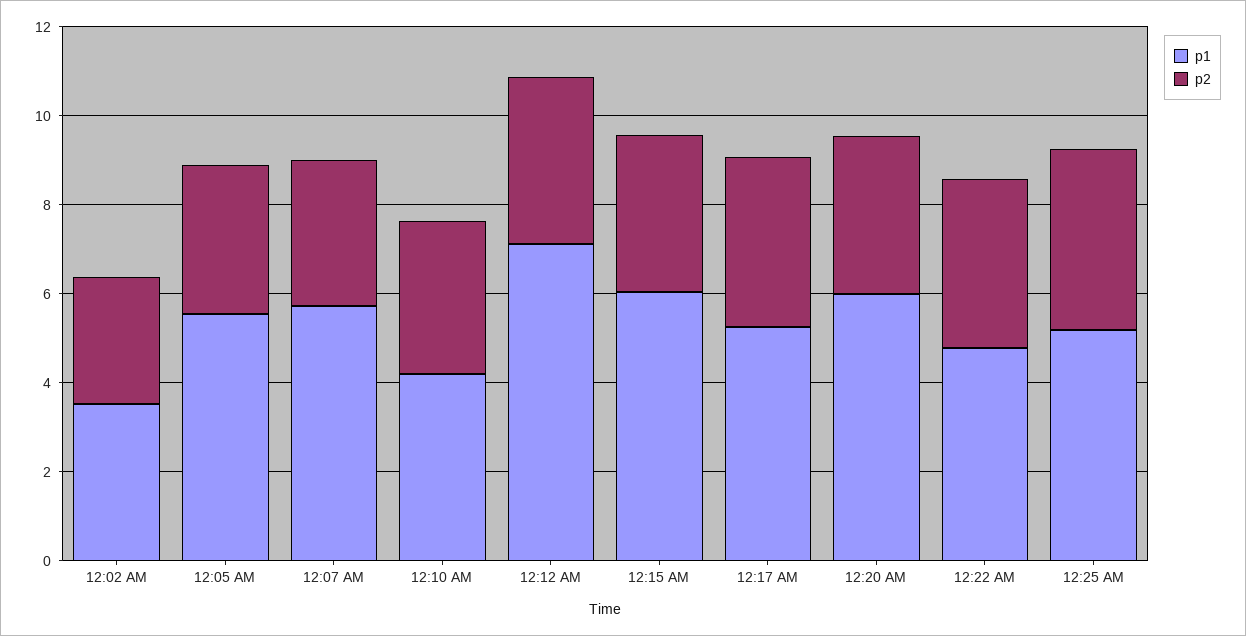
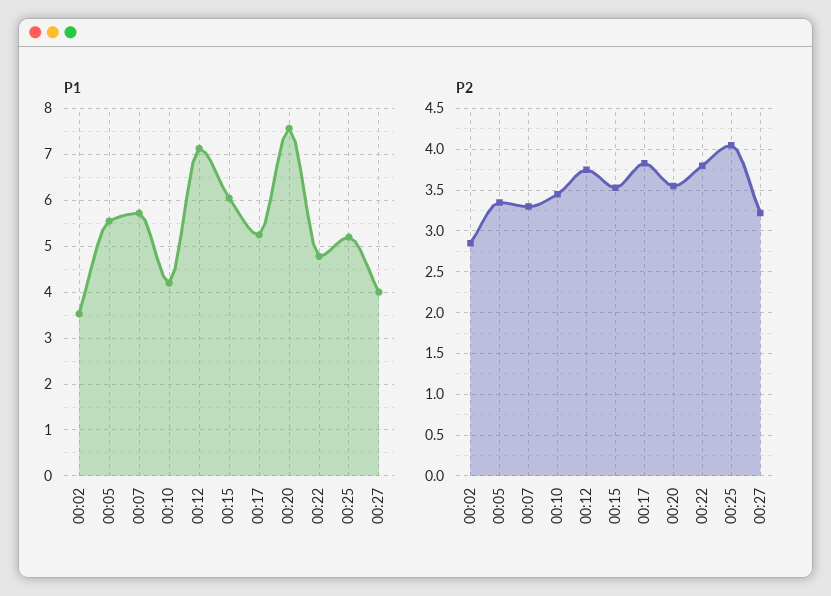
p1, 12:20 AM: 6 -> 7.6
p1, 00:27: none -> 4
p2, 00:27: none -> 3.2

